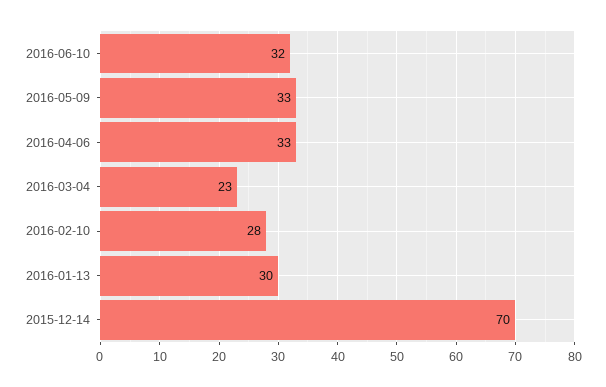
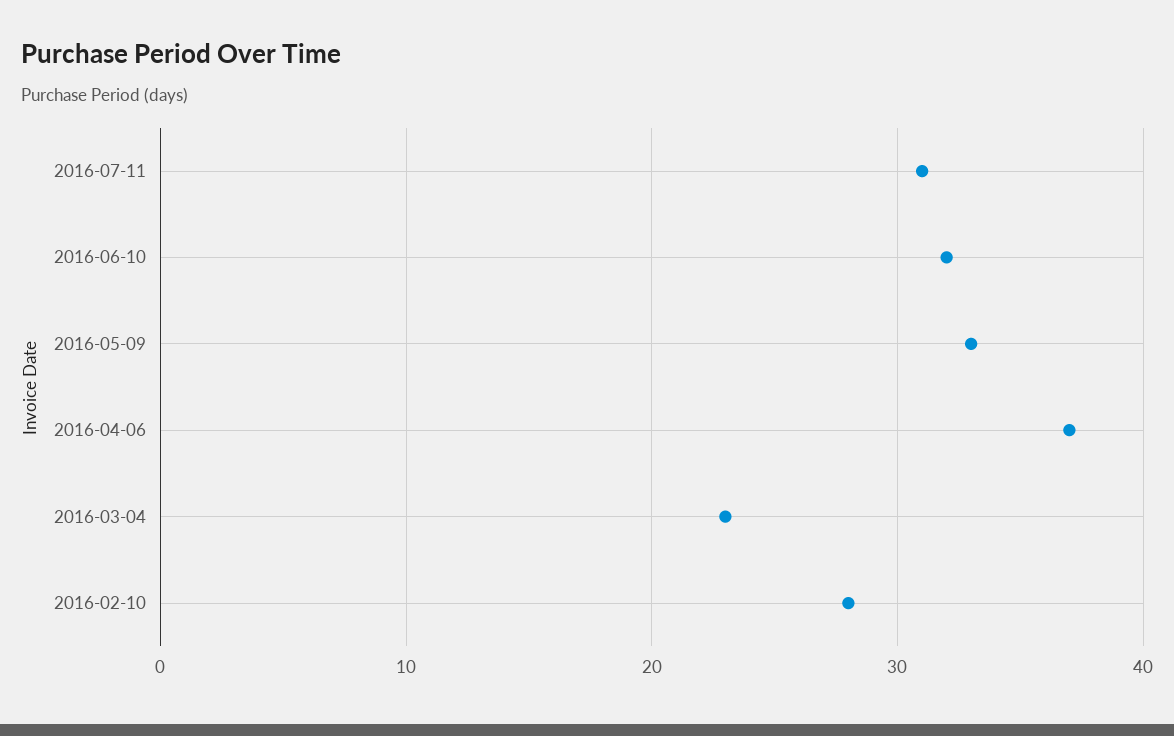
2016-04-06: 33 -> 37
2016-01-13: 30 -> none
2015-12-14: 70 -> none
2016-07-11: none -> 31

